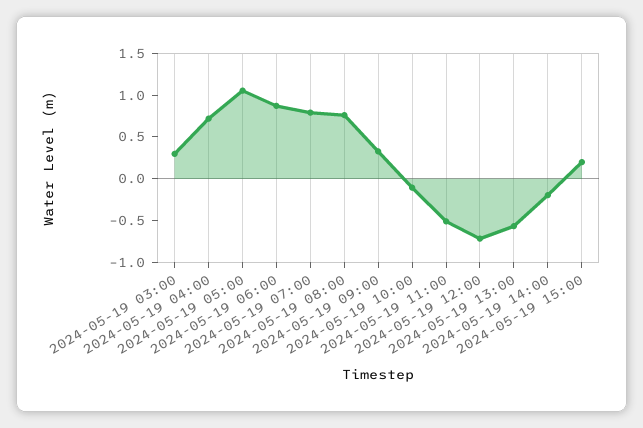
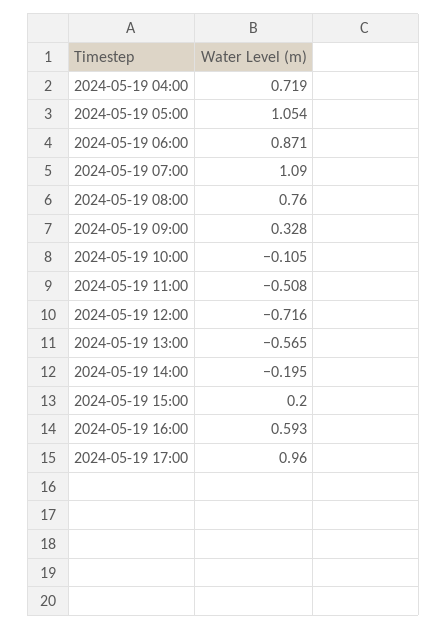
2024-05-19 03:00: 0.3 -> none
2024-05-19 07:00: 0.8 -> 1.09
2024-05-19 16:00: none -> 0.593
2024-05-19 17:00: none -> 0.96

